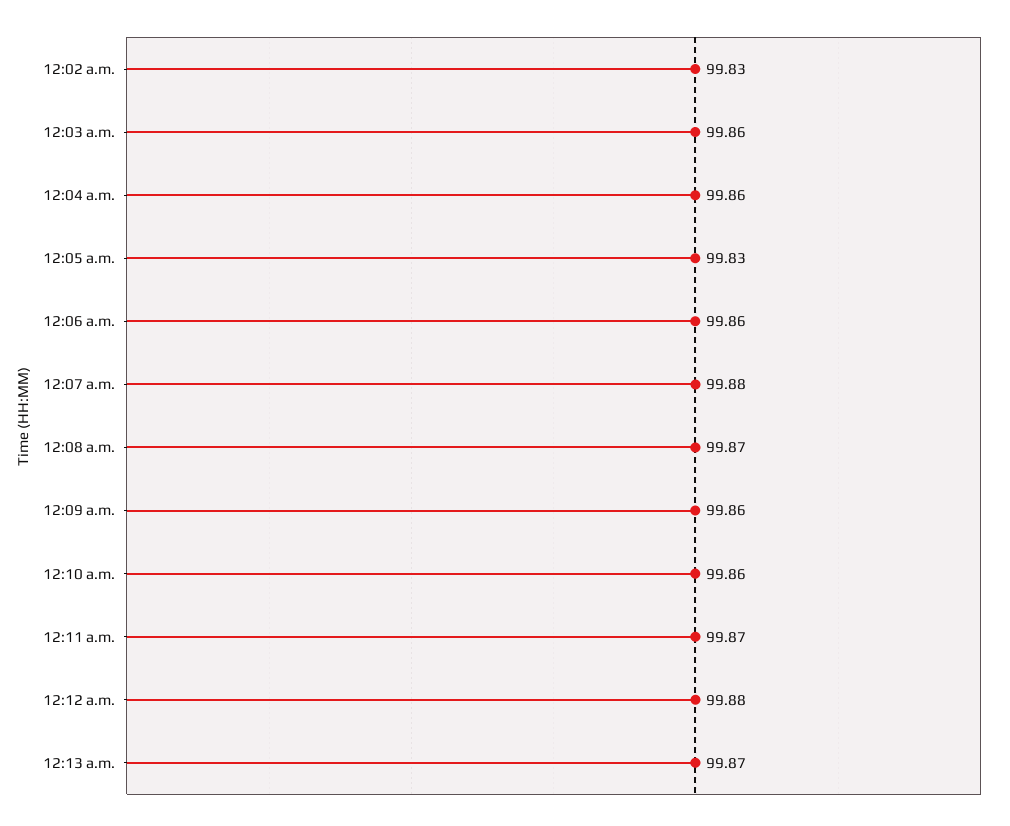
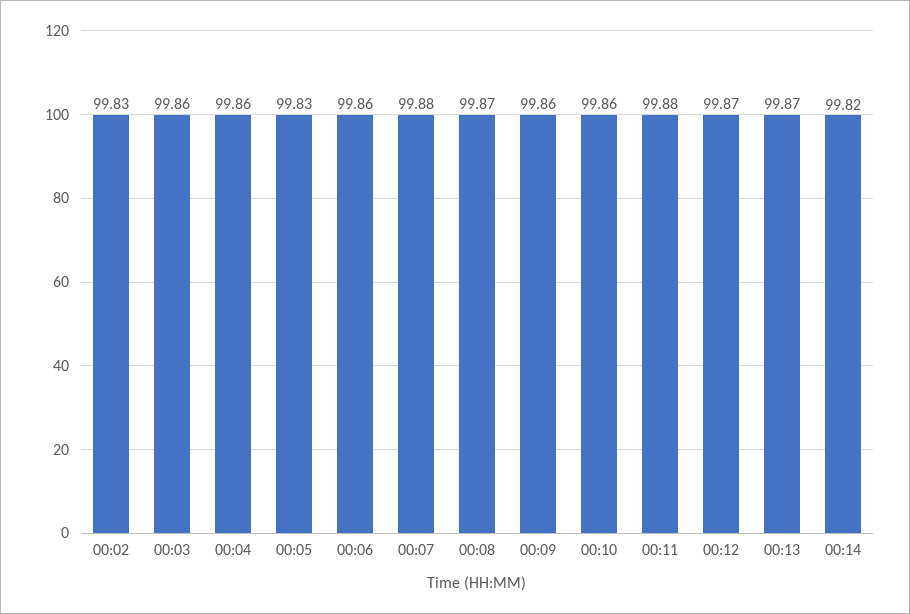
12:11 a.m.: 99.87 -> 99.88
12:12 a.m.: 99.88 -> 99.87
00:14: none -> 99.82

